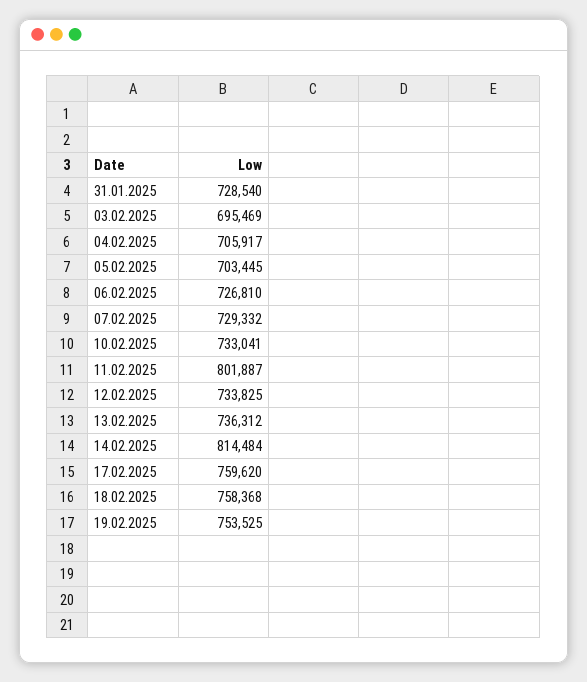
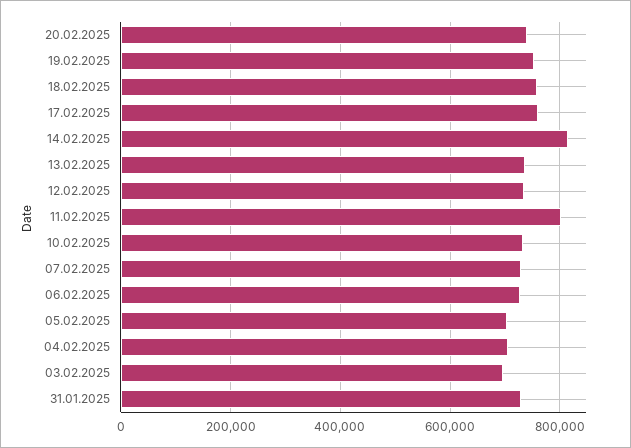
20.02.2025: none -> 740000

